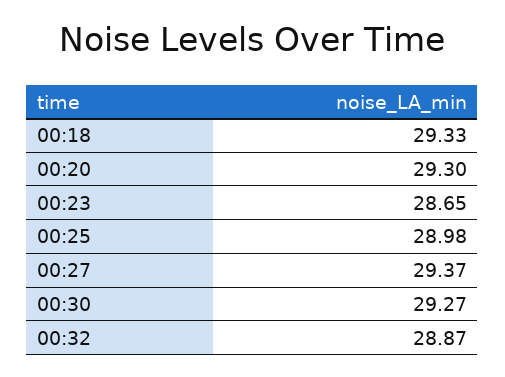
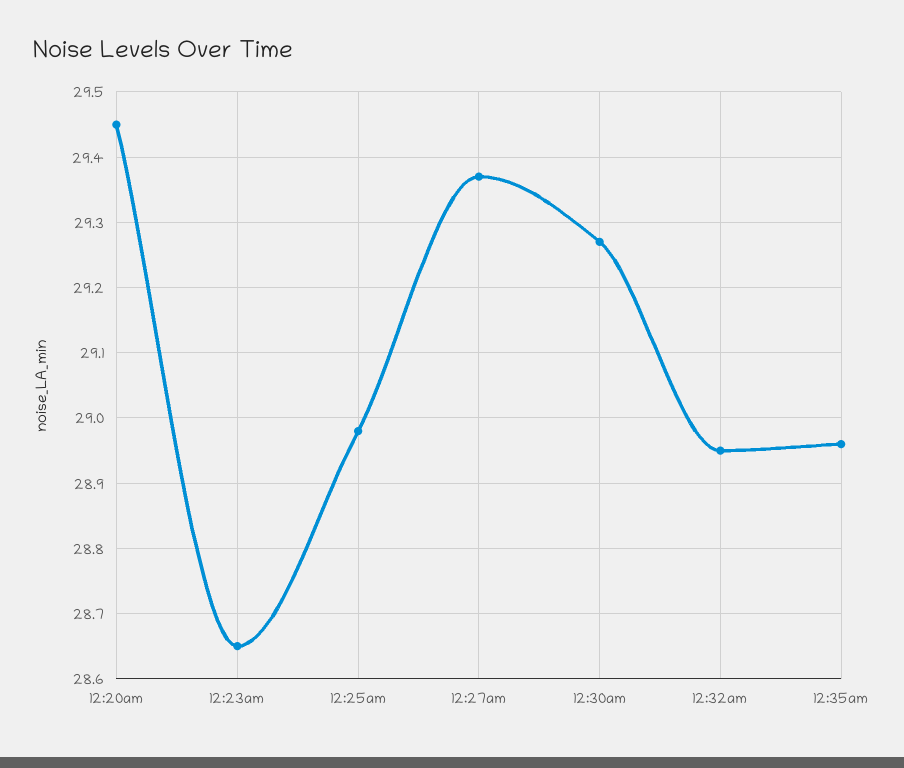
00:18: 29.33 -> none
00:20: 29.3 -> 29.45
00:32: 28.87 -> 28.95
12:35am: none -> 28.96

